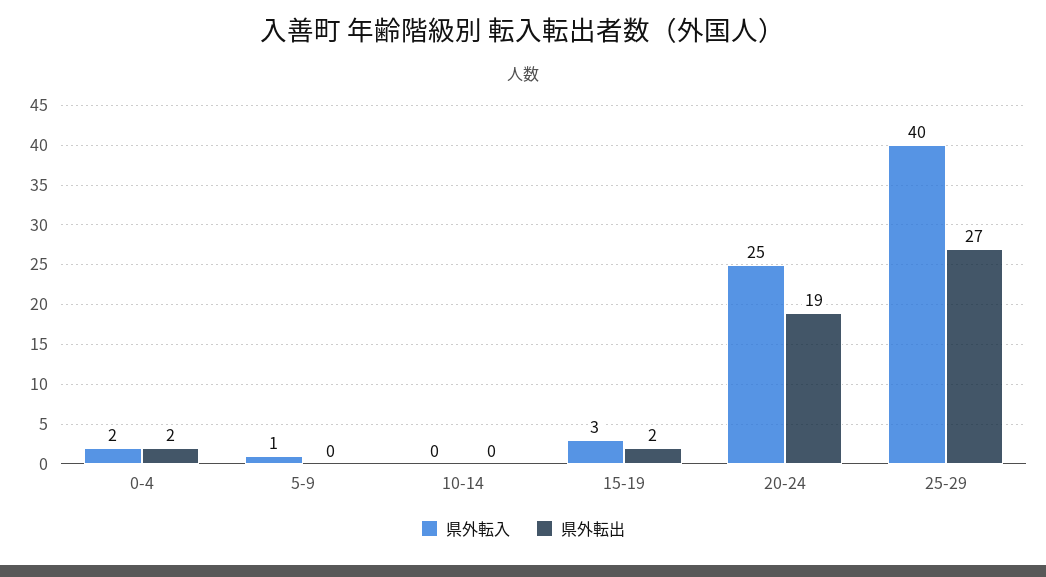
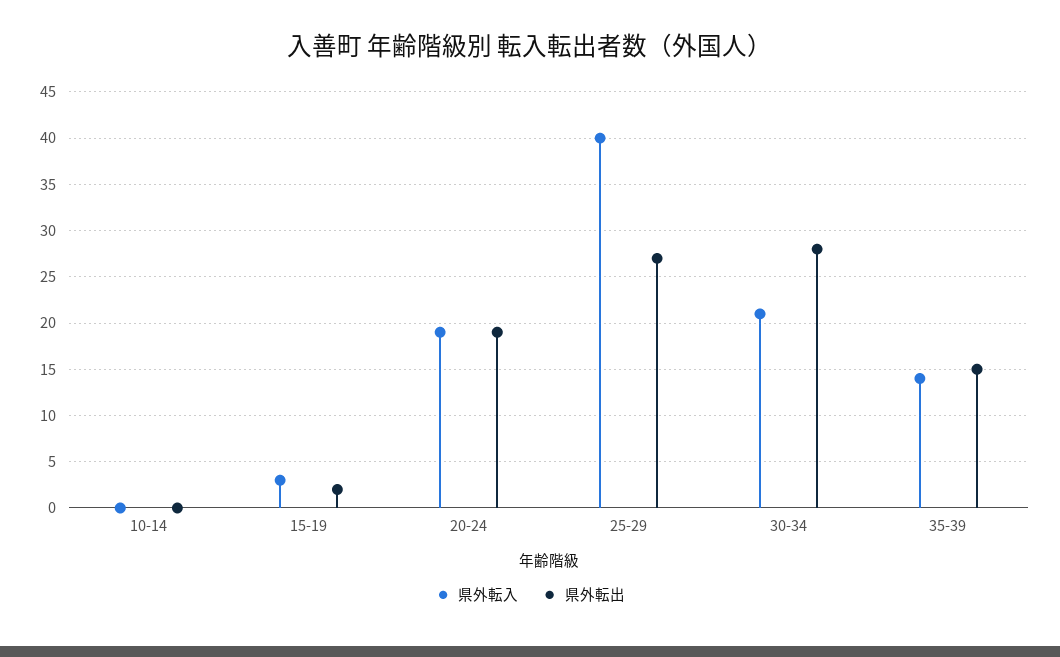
県外転入, 0-4: 2 -> none
県外転出, 0-4: 2 -> none
県外転入, 5-9: 1 -> none
県外転出, 5-9: 0 -> none
県外転入, 20-24: 25 -> 19
県外転入, 30-34: none -> 21
県外転出, 30-34: none -> 28
県外転入, 35-39: none -> 14
県外転出, 35-39: none -> 15

